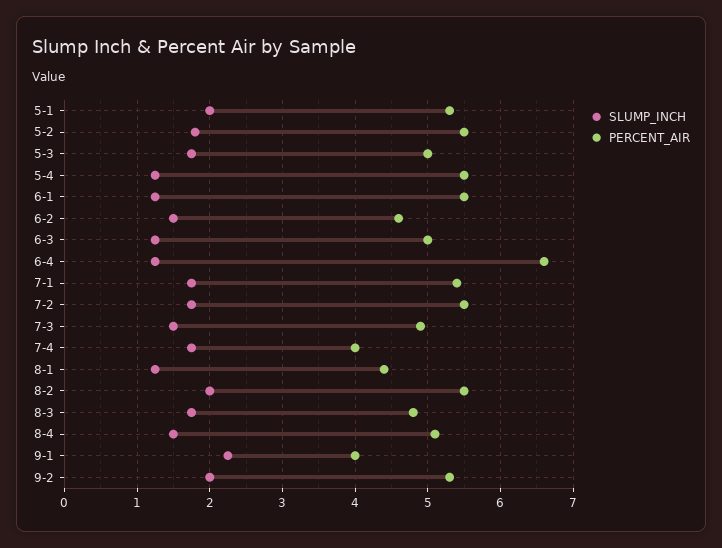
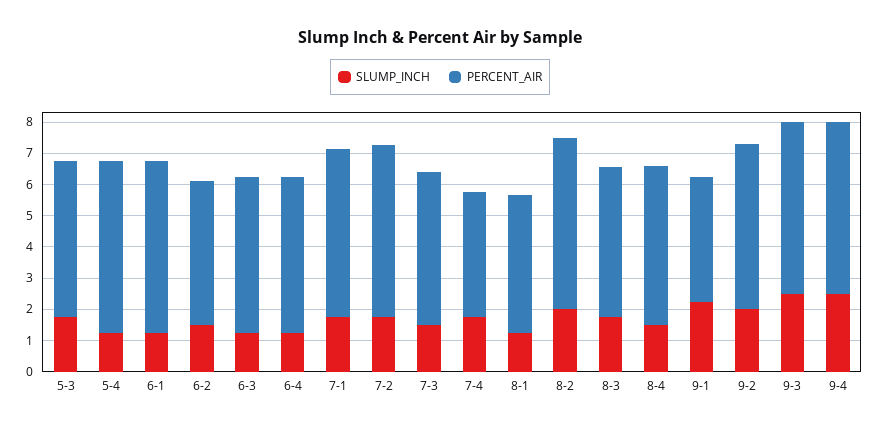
SLUMP_INCH, 5-1: 2 -> none
PERCENT_AIR, 5-1: 5.3 -> none
SLUMP_INCH, 5-2: 1.8 -> none
PERCENT_AIR, 5-2: 5.5 -> none
PERCENT_AIR, 6-4: 6.6 -> 5
SLUMP_INCH, 9-3: none -> 2.5
PERCENT_AIR, 9-3: none -> 5.5
SLUMP_INCH, 9-4: none -> 2.5
PERCENT_AIR, 9-4: none -> 5.5

